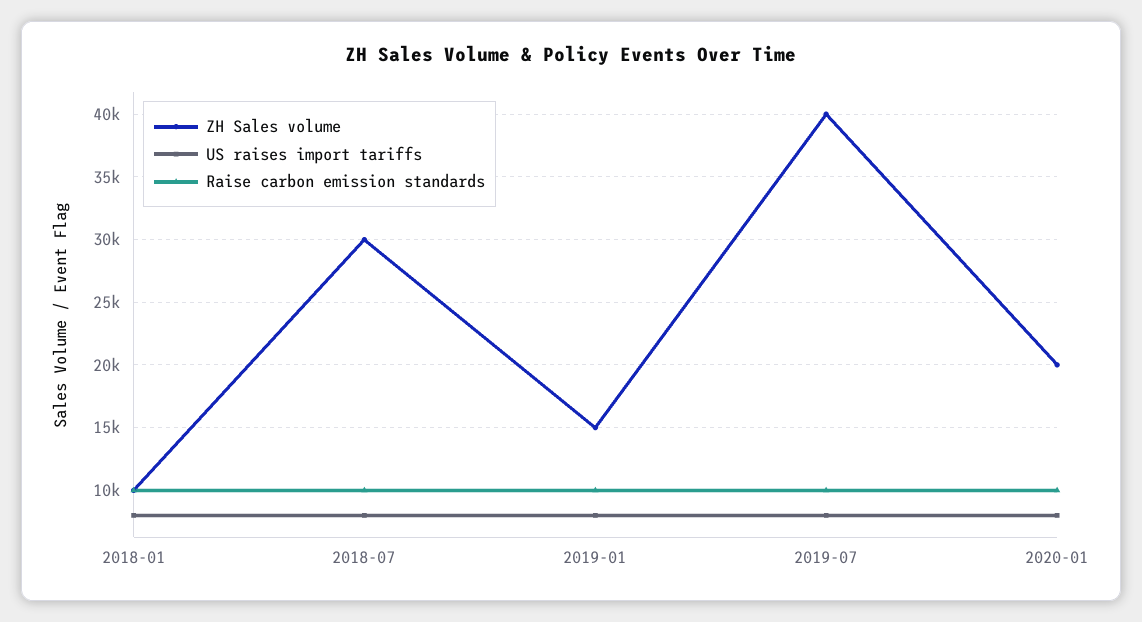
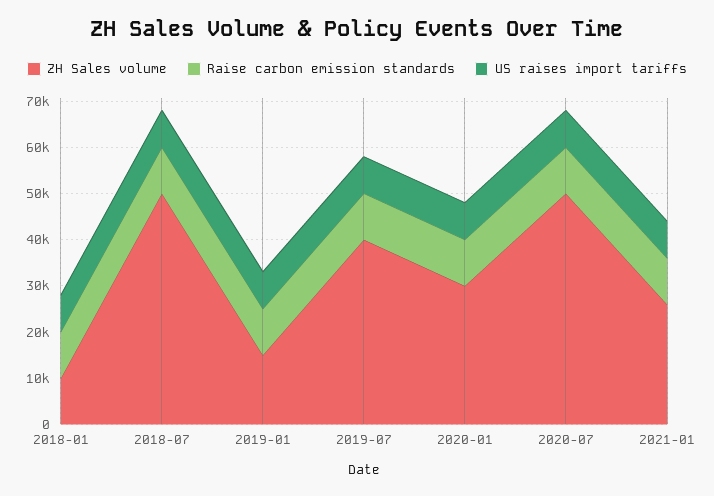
ZH Sales volume, 2018-07: 30000 -> 50000
ZH Sales volume, 2020-01: 20000 -> 30000
ZH Sales volume, 2020-07: none -> 50000
Raise carbon emission standards, 2020-07: none -> 10000
US raises import tariffs, 2020-07: none -> 8000
ZH Sales volume, 2021-01: none -> 26000
Raise carbon emission standards, 2021-01: none -> 10000
US raises import tariffs, 2021-01: none -> 8000

